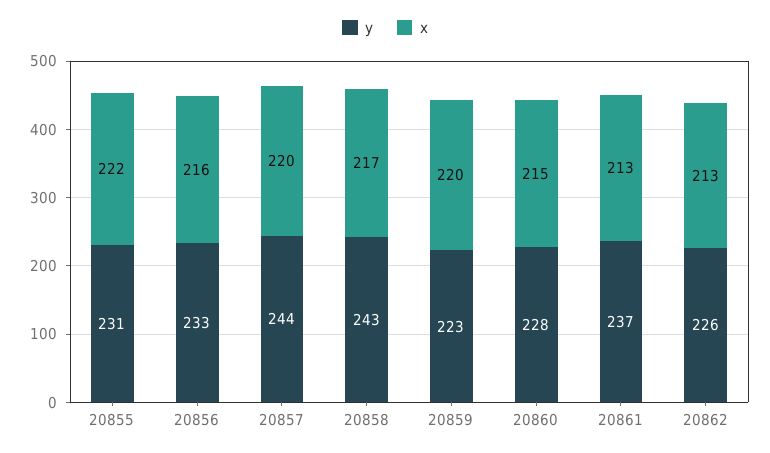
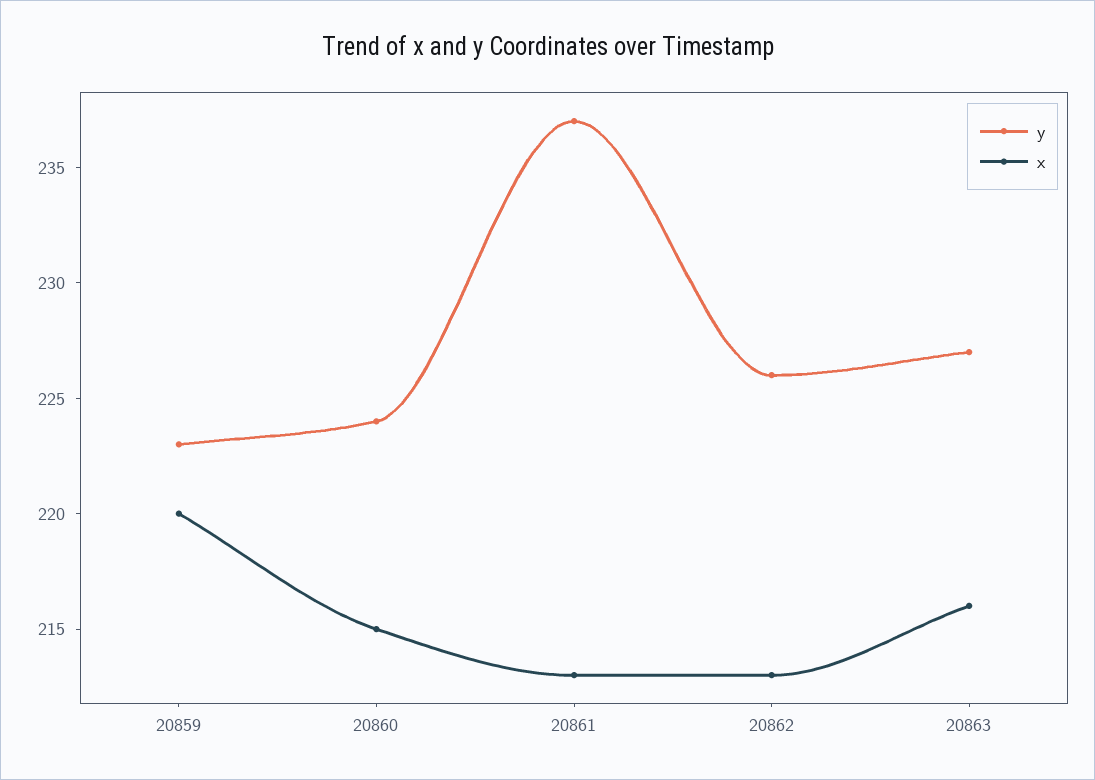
y, 20855: 231 -> none
x, 20855: 222 -> none
y, 20856: 233 -> none
x, 20856: 216 -> none
y, 20857: 244 -> none
x, 20857: 220 -> none
y, 20858: 243 -> none
x, 20858: 217 -> none
y, 20860: 228 -> 224
y, 20863: none -> 227
x, 20863: none -> 216

